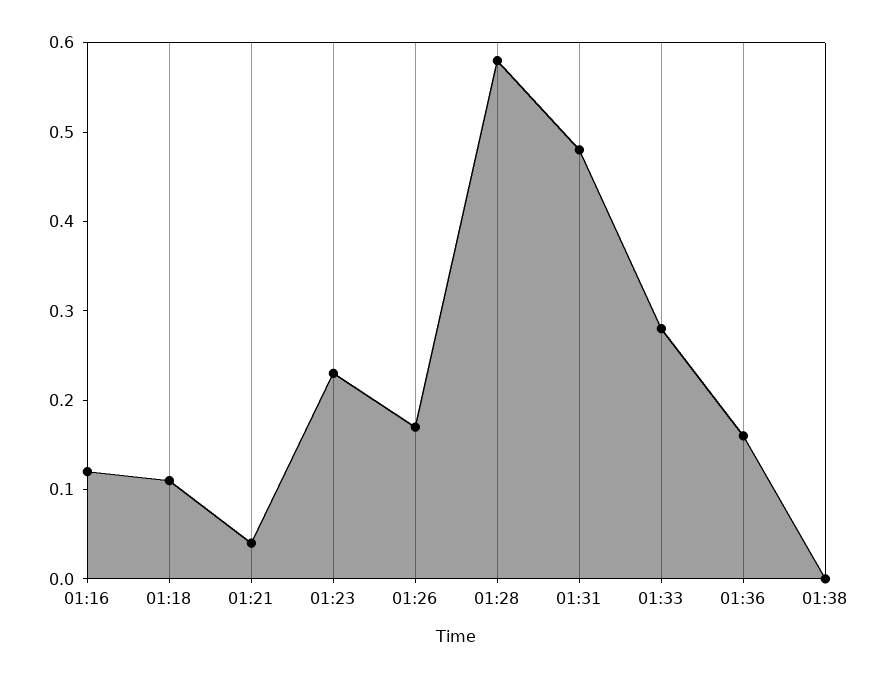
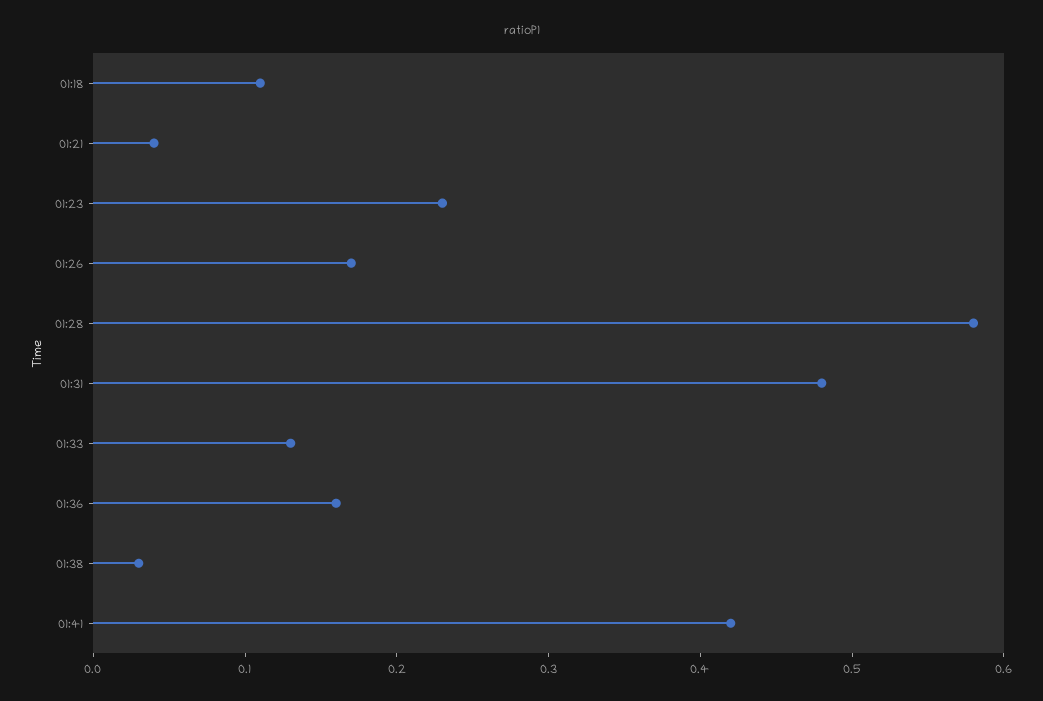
01:16: 0.12 -> none
01:33: 0.28 -> 0.13
01:38: 0 -> 0.03
01:41: none -> 0.42

